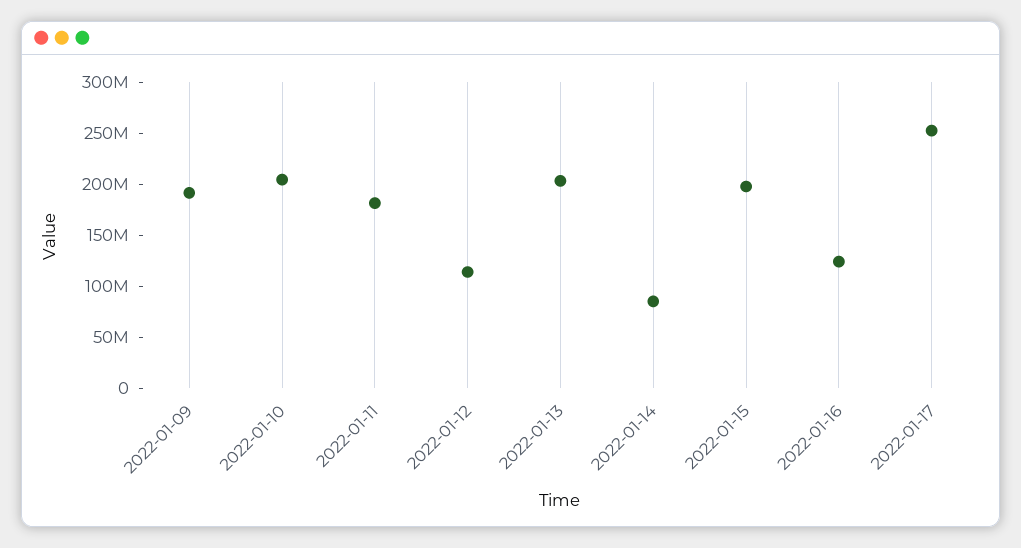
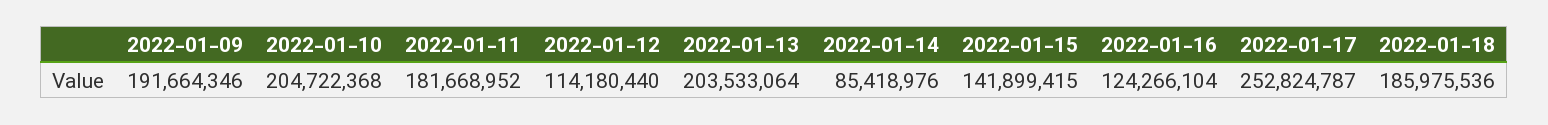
2022-01-15: 200000000 -> 141899415
2022-01-18: none -> 185975536

